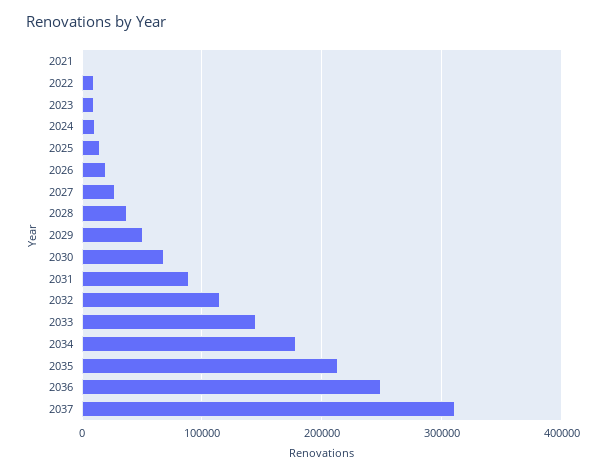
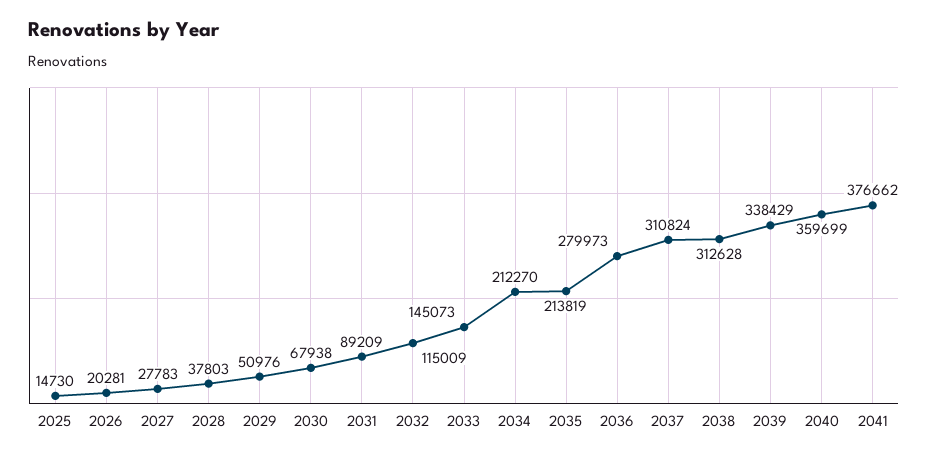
2021: 0 -> none
2022: 10000 -> none
2023: 10000 -> none
2024: 10000 -> none
2034: 180000 -> 212270
2036: 250000 -> 279973
2038: none -> 312628
2039: none -> 338429
2040: none -> 359699
2041: none -> 376662

